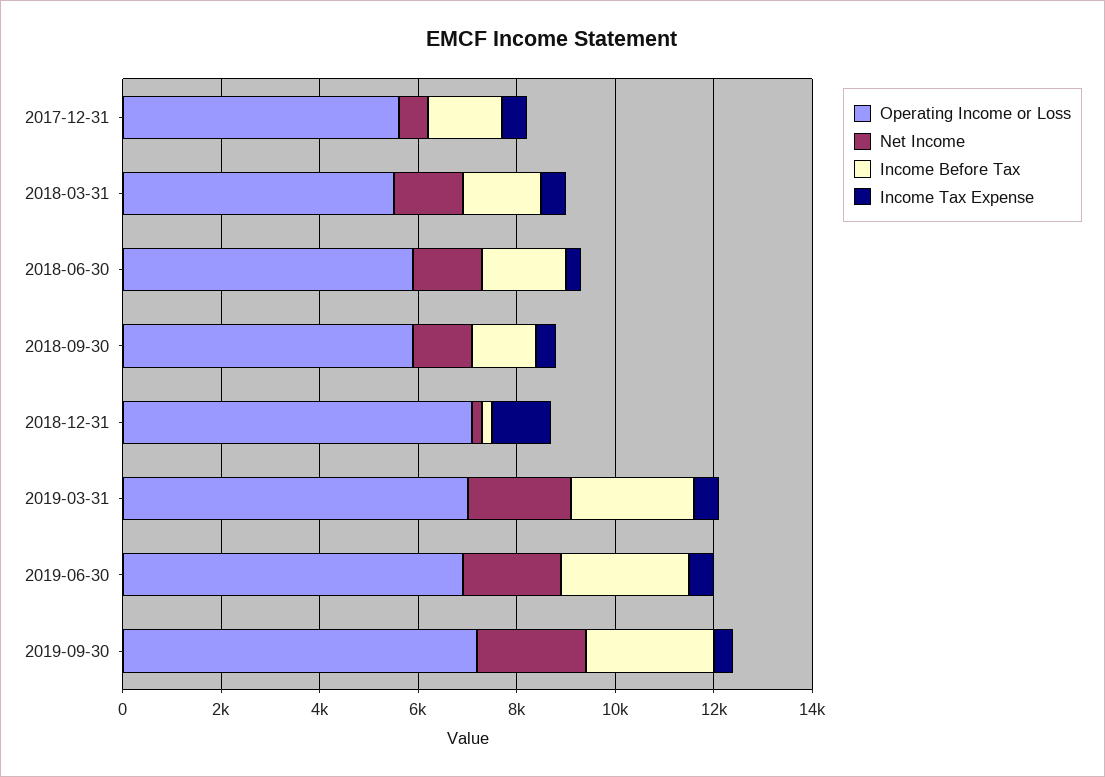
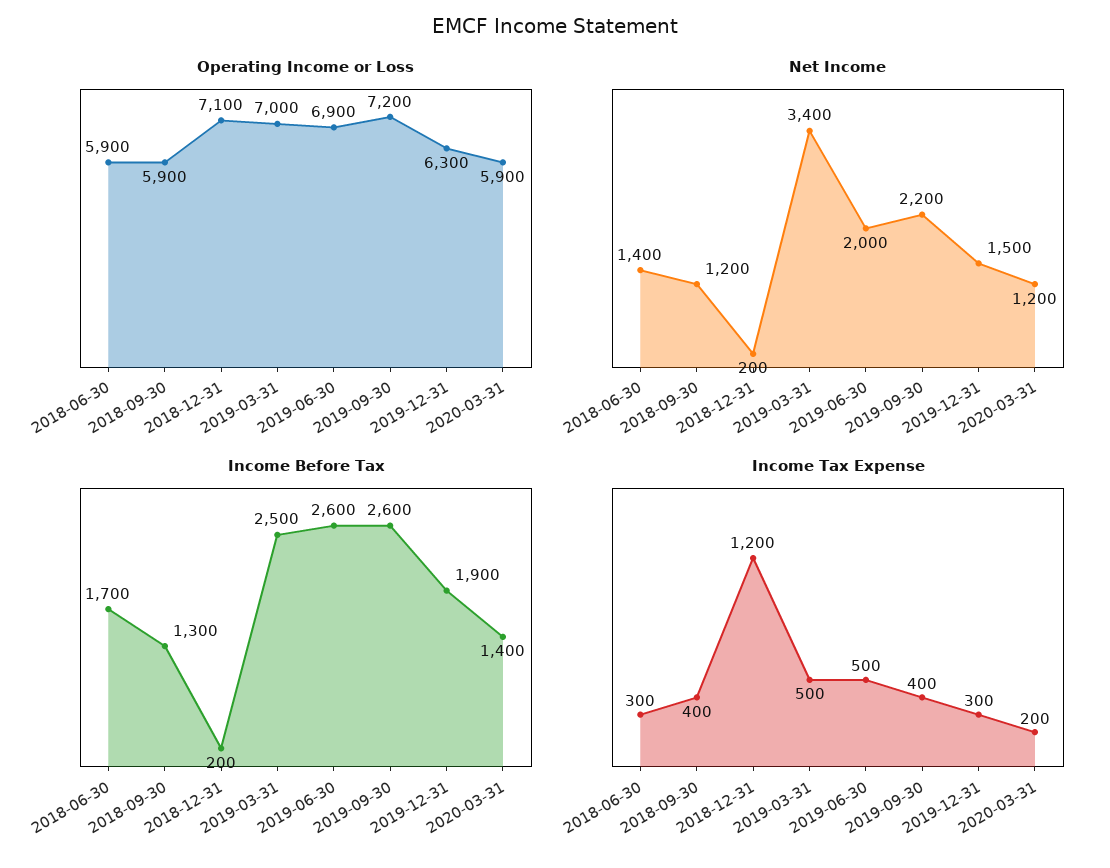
Operating Income or Loss, 2017-12-31: 5500 -> none
Net Income, 2017-12-31: 500 -> none
Income Before Tax, 2017-12-31: 1500 -> none
Income Tax Expense, 2017-12-31: 500 -> none
Operating Income or Loss, 2018-03-31: 5500 -> none
Net Income, 2018-03-31: 1500 -> none
Income Before Tax, 2018-03-31: 1500 -> none
Income Tax Expense, 2018-03-31: 500 -> none
Net Income, 2019-03-31: 2000 -> 3400
Operating Income or Loss, 2019-12-31: none -> 6300
Operating Income or Loss, 2020-03-31: none -> 5900
Net Income, 2019-12-31: none -> 1500
Net Income, 2020-03-31: none -> 1200
Income Before Tax, 2019-12-31: none -> 1900
Income Before Tax, 2020-03-31: none -> 1400
Income Tax Expense, 2019-12-31: none -> 300
Income Tax Expense, 2020-03-31: none -> 200

